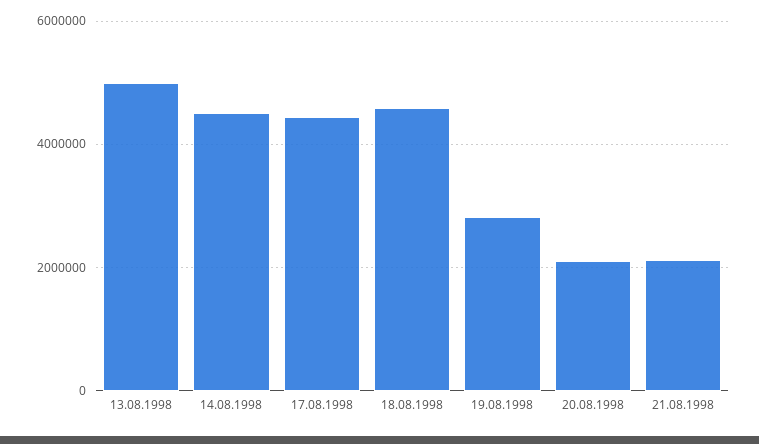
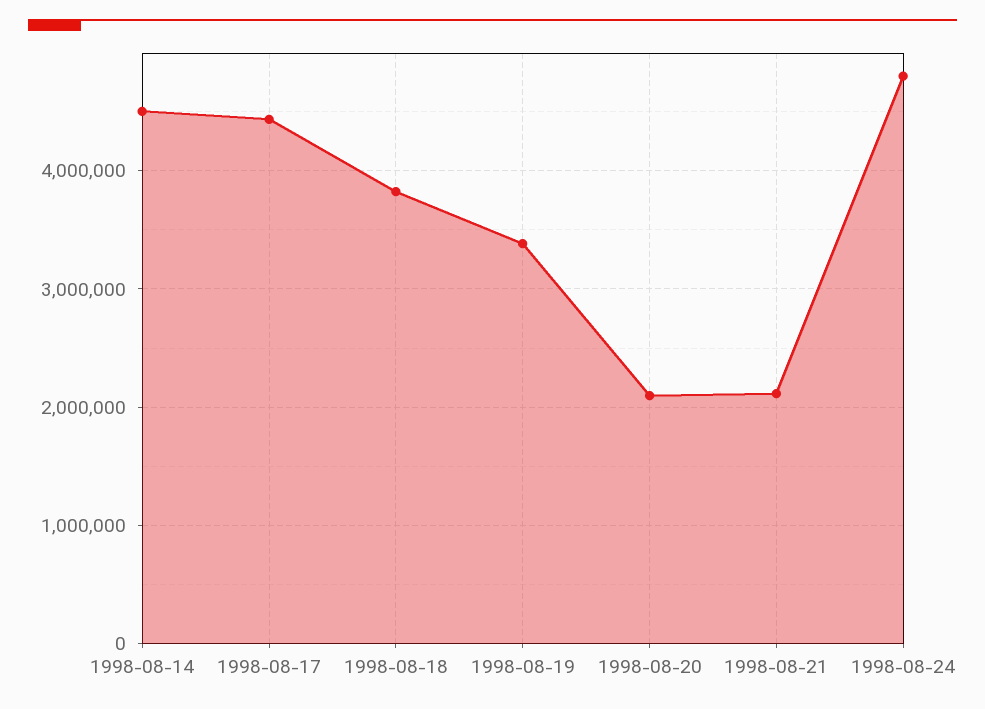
13.08.1998: 5000000 -> none
18.08.1998: 4600000 -> 3800000
19.08.1998: 2800000 -> 3400000
1998-08-24: none -> 4800000

